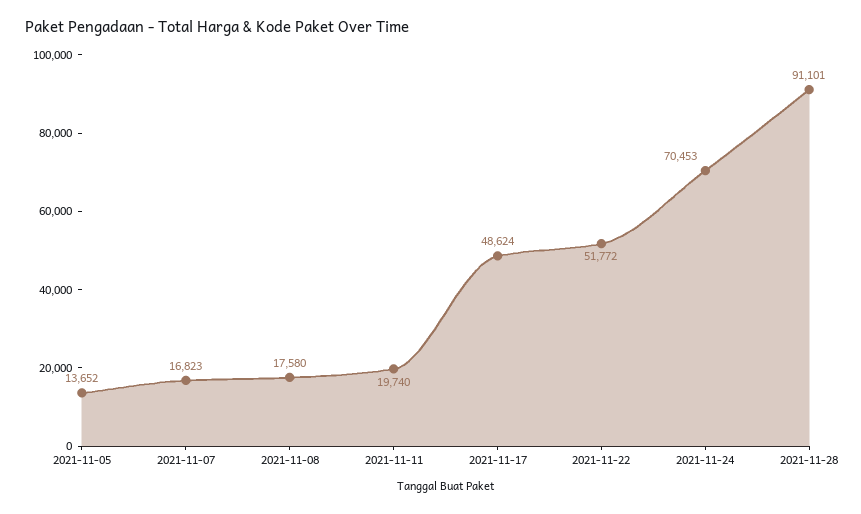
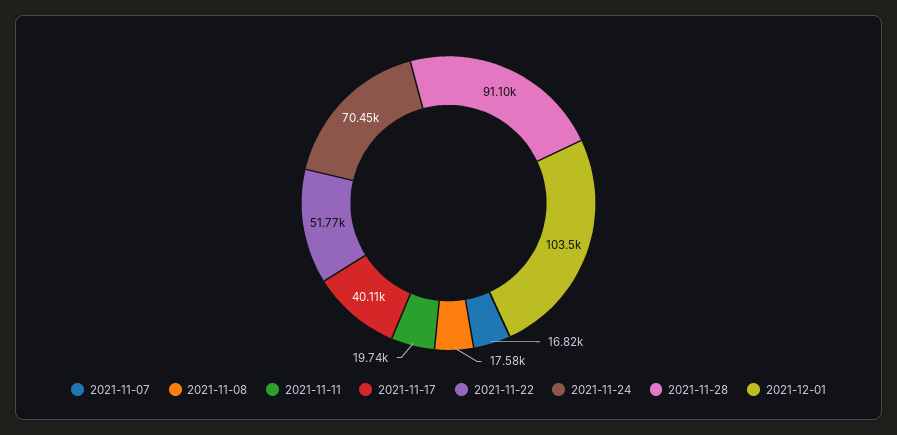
2021-11-05: 13652 -> none
2021-11-17: 48624 -> 40110
2021-12-01: none -> 103500

